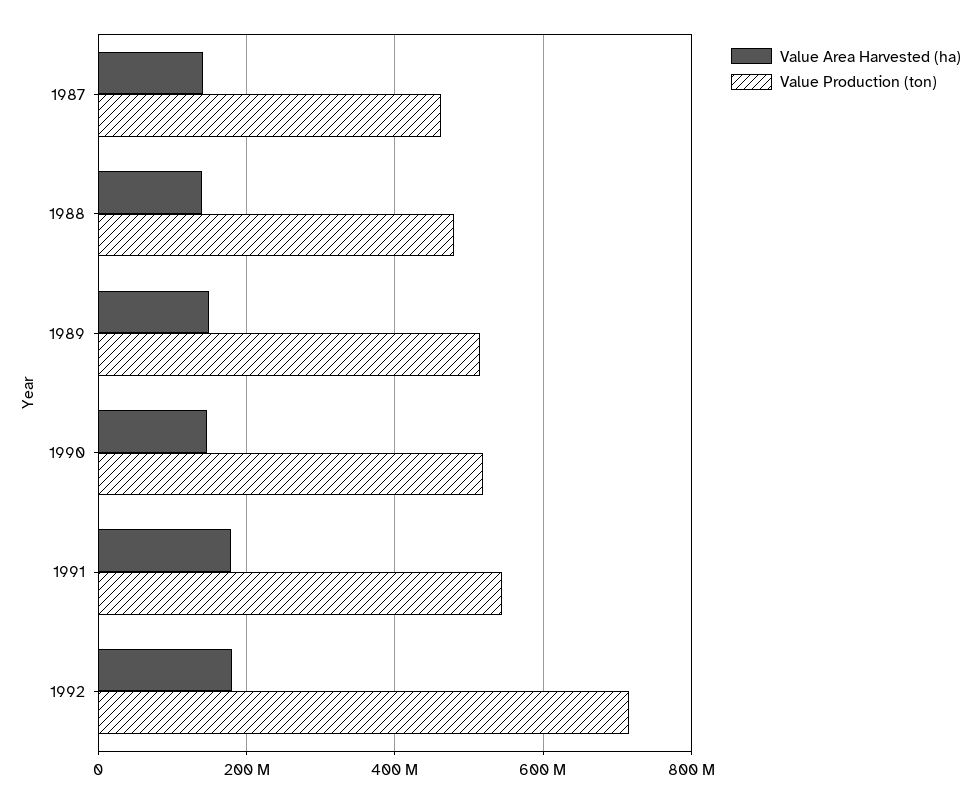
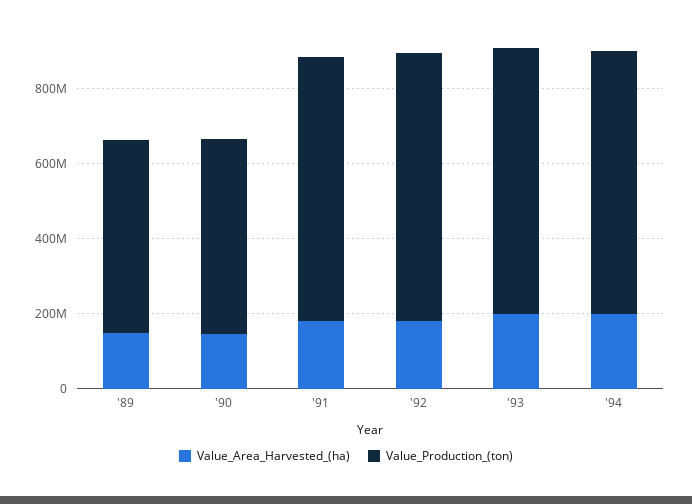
Value Area Harvested (ha), 1987: 140000000 -> none
Value Production (ton), 1987: 460000000 -> none
Value Area Harvested (ha), 1988: 140000000 -> none
Value Production (ton), 1988: 480000000 -> none
Value Production (ton), 1991: 540000000 -> 700000000
Value Area Harvested (ha), '93: none -> 200000000
Value Production (ton), '93: none -> 700000000
Value Area Harvested (ha), '94: none -> 200000000
Value Production (ton), '94: none -> 700000000

